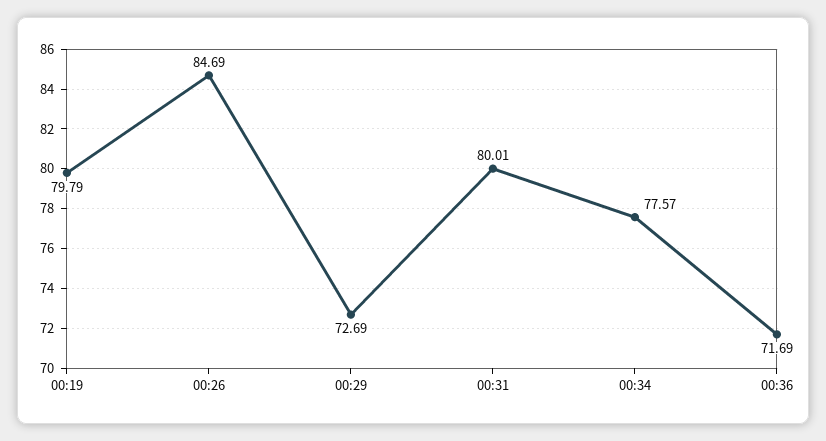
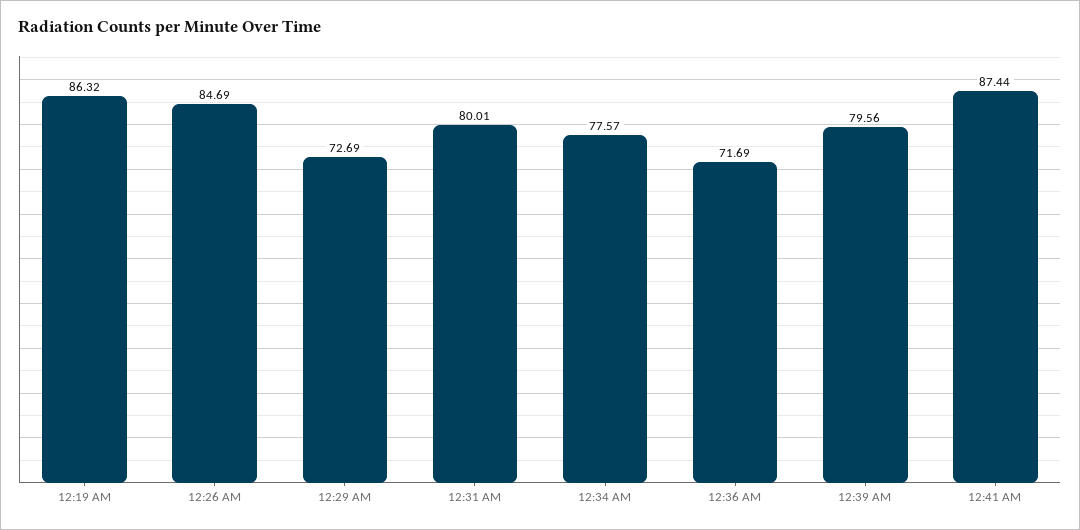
00:19: 79.79 -> 86.32
12:39 AM: none -> 79.56
12:41 AM: none -> 87.44

